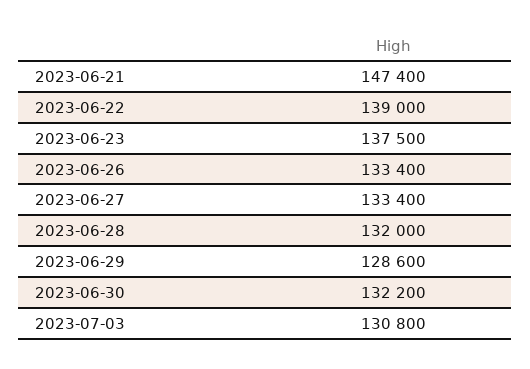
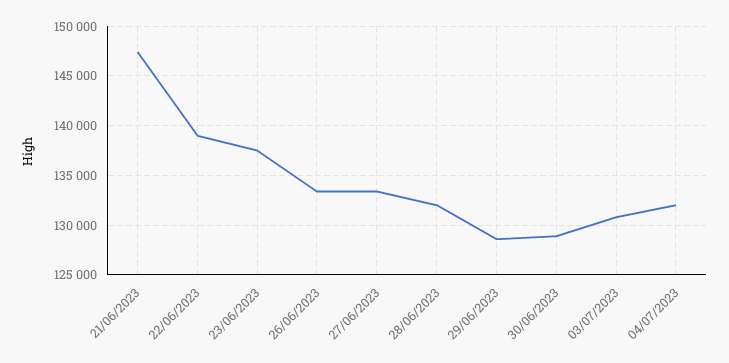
2023-06-30: 132200 -> 129000
04/07/2023: none -> 132000

